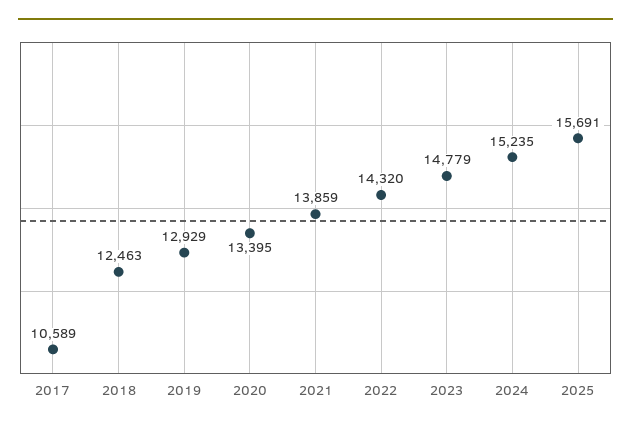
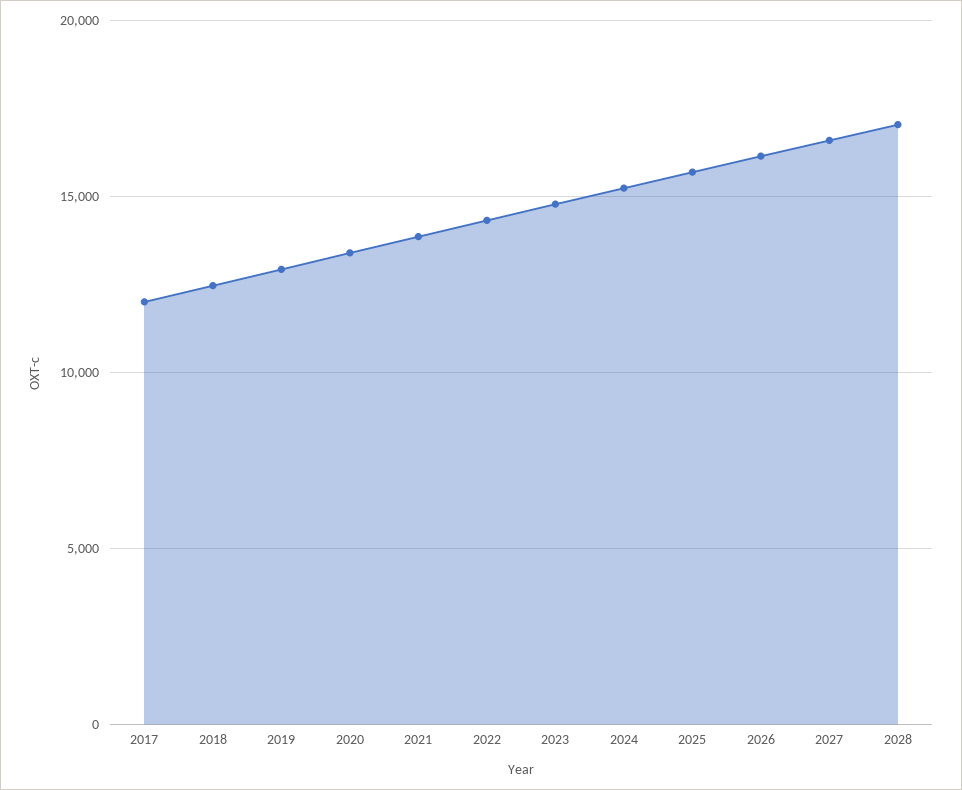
2017: 10589 -> 12000
2026: none -> 16000
2027: none -> 16500
2028: none -> 17000

